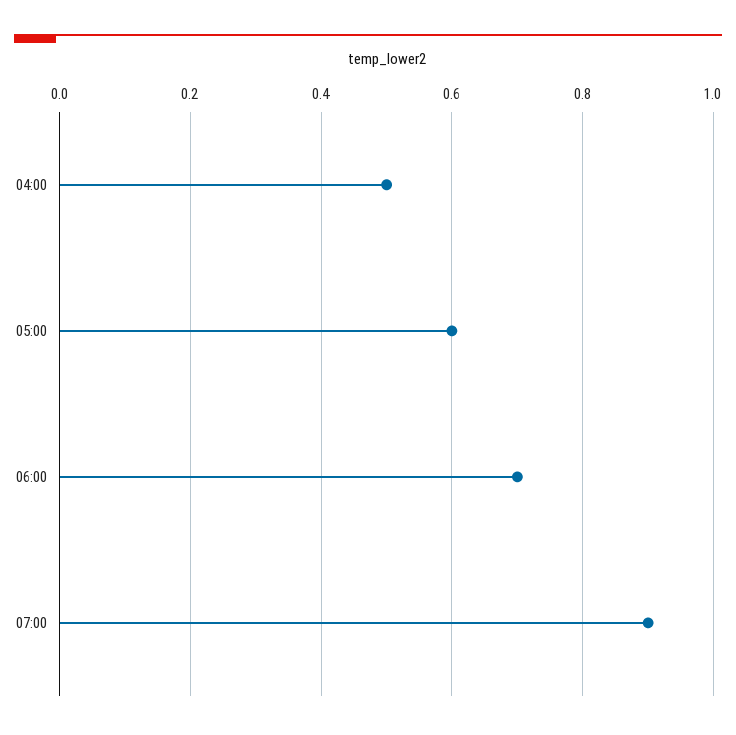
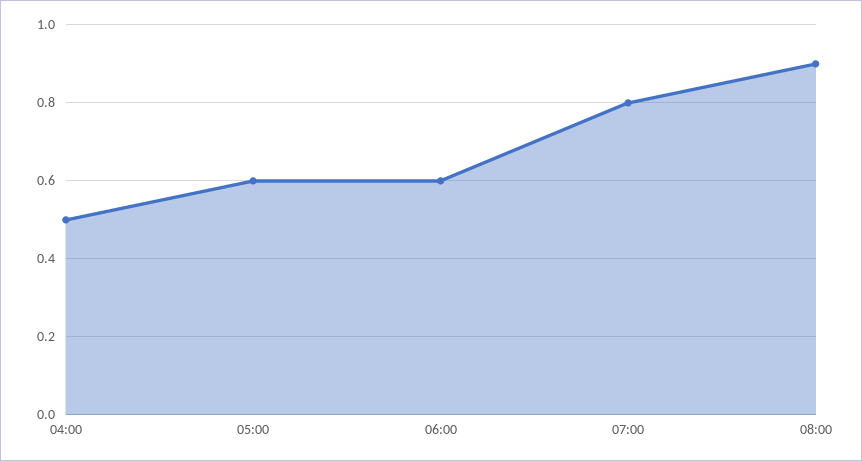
06:00: 0.7 -> 0.6
07:00: 0.9 -> 0.8
08:00: none -> 0.9

